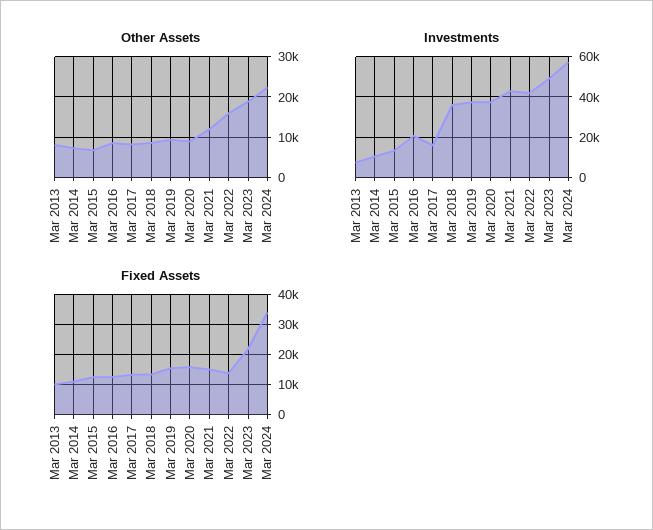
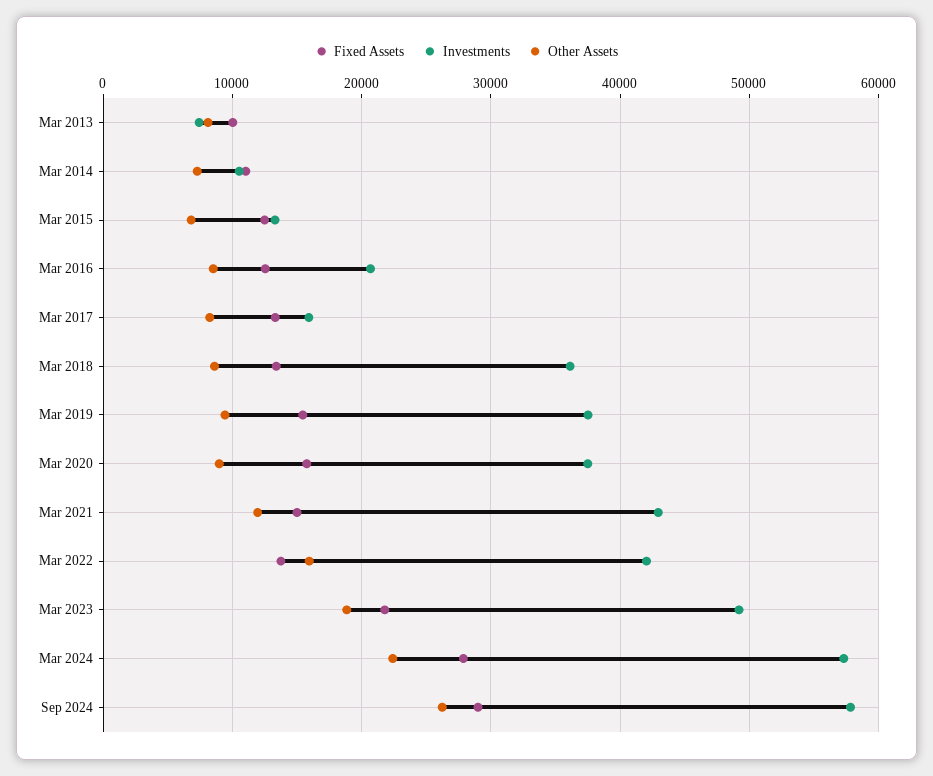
Fixed Assets, Mar 2024: 34000 -> 28000
Fixed Assets, Sep 2024: none -> 29000
Investments, Sep 2024: none -> 58000
Other Assets, Sep 2024: none -> 26000

